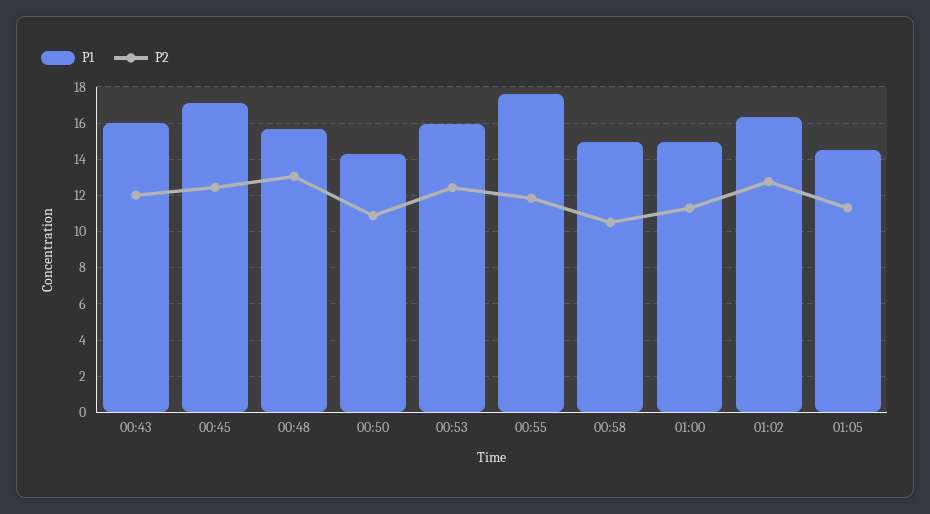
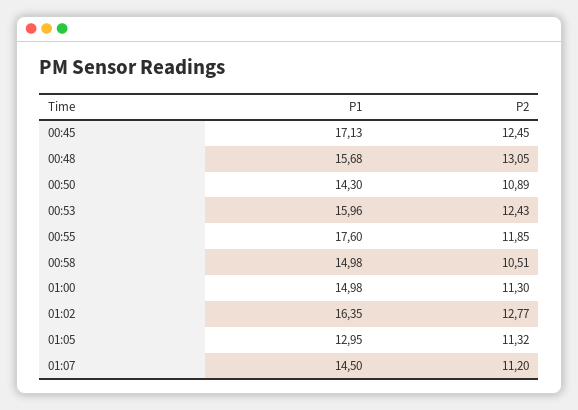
P1, 00:43: 16 -> none
P2, 00:43: 12 -> none
P1, 01:05: 14.5 -> 12.95
P1, 01:07: none -> 14.5
P2, 01:07: none -> 11.2

